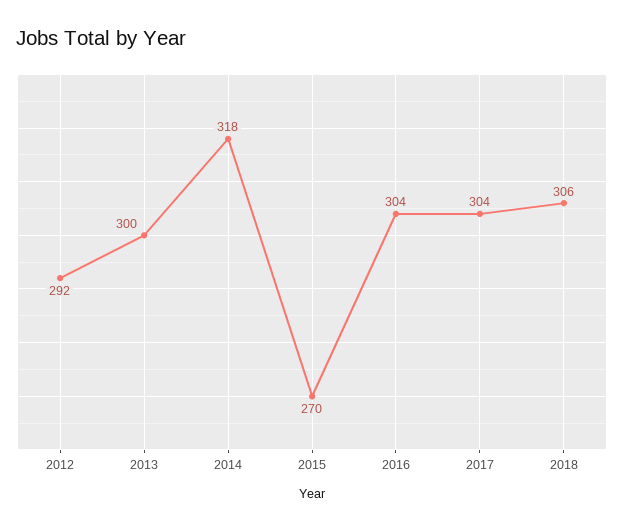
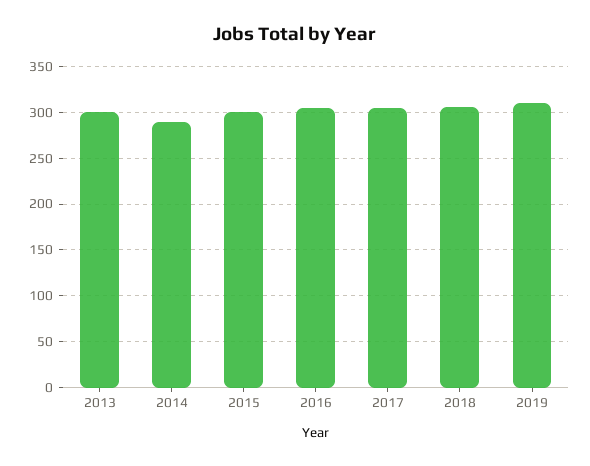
2012: 292 -> none
2014: 318 -> 290
2015: 270 -> 300
2019: none -> 310

